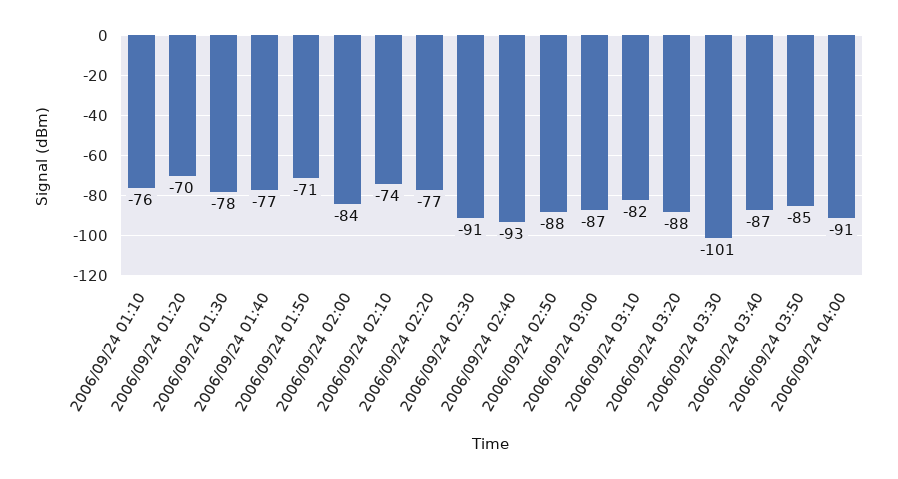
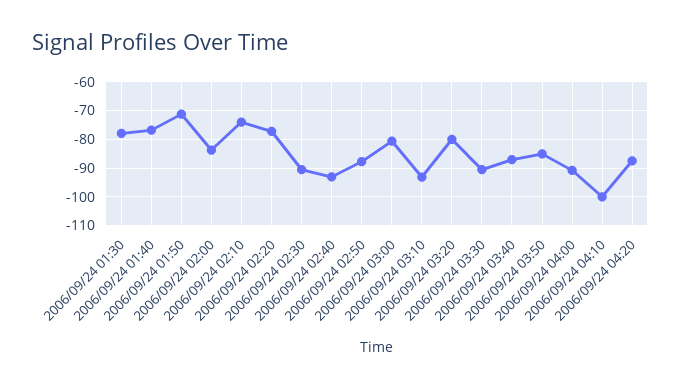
2006/09/24 01:10: -76 -> none
2006/09/24 01:20: -70 -> none
2006/09/24 03:00: -87 -> -80
2006/09/24 03:10: -82 -> -92.5
2006/09/24 03:20: -88 -> -80
2006/09/24 03:30: -101 -> -90
2006/09/24 04:10: none -> -100
2006/09/24 04:20: none -> -87.5

